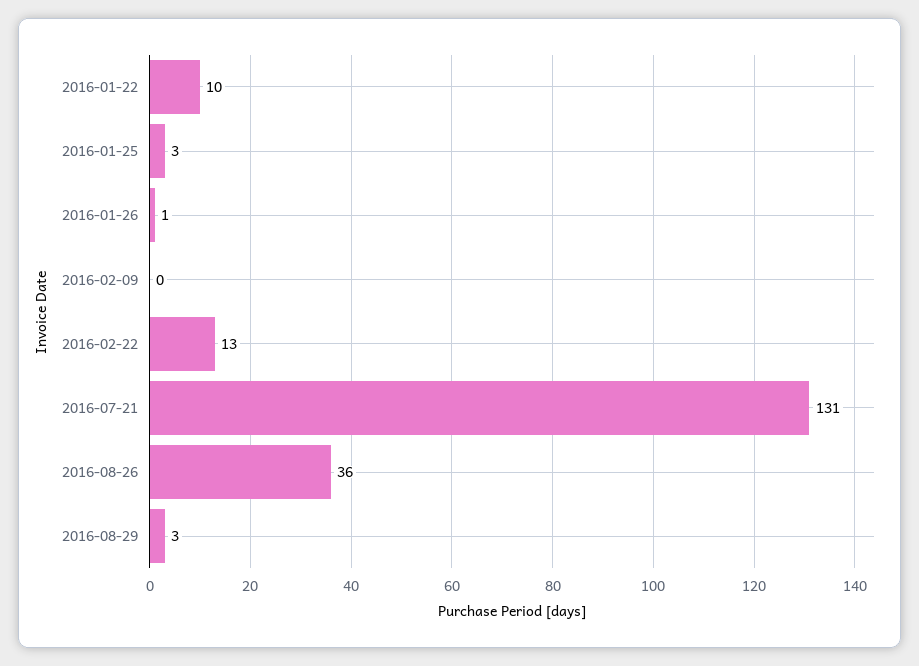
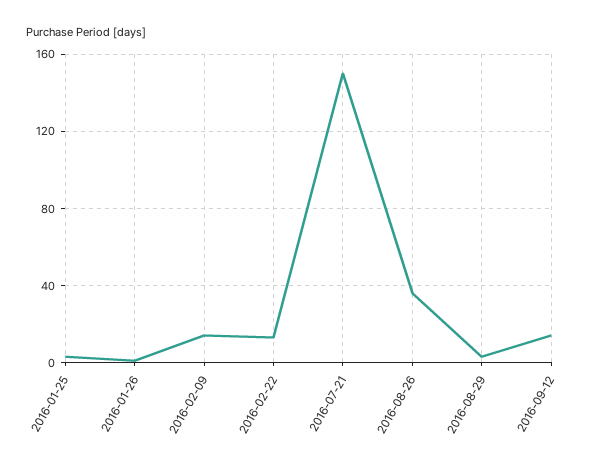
2016-01-22: 10 -> none
2016-02-09: 0 -> 15
2016-07-21: 131 -> 150
2016-09-12: none -> 15

